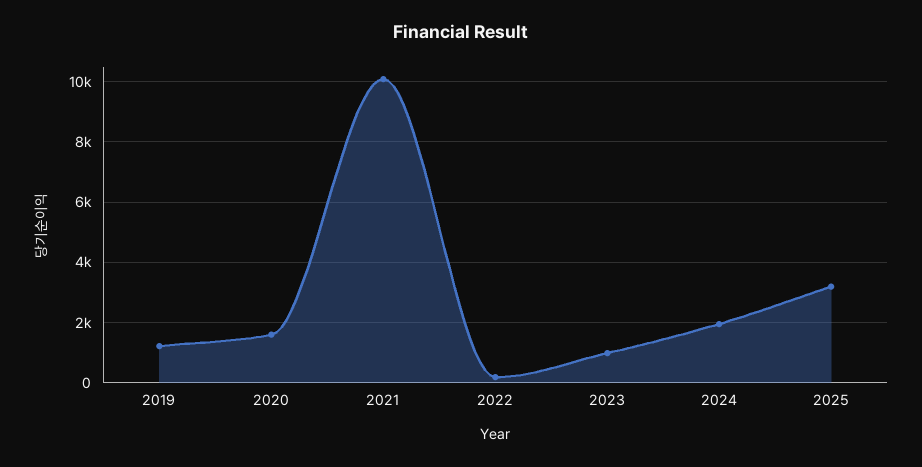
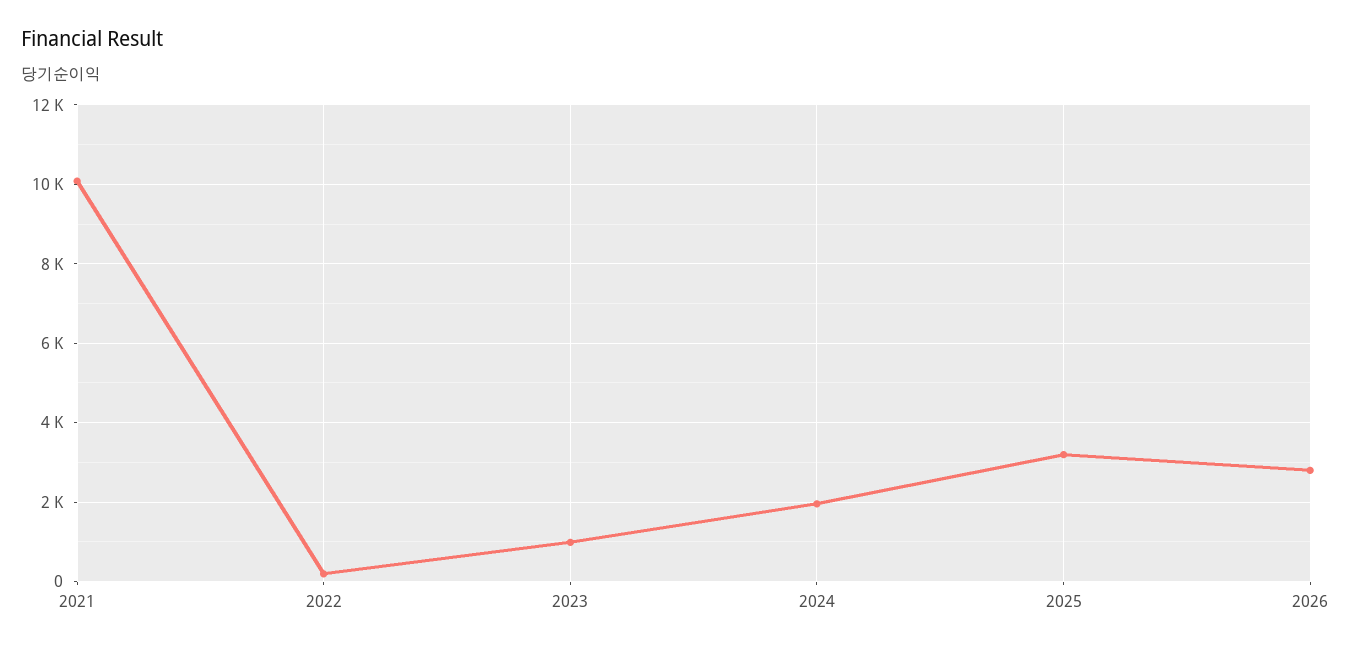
2019: 1200 -> none
2020: 1600 -> none
2026: none -> 2800

